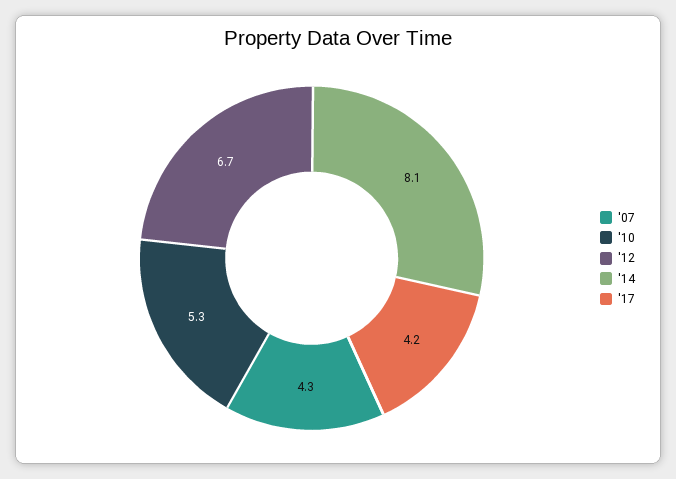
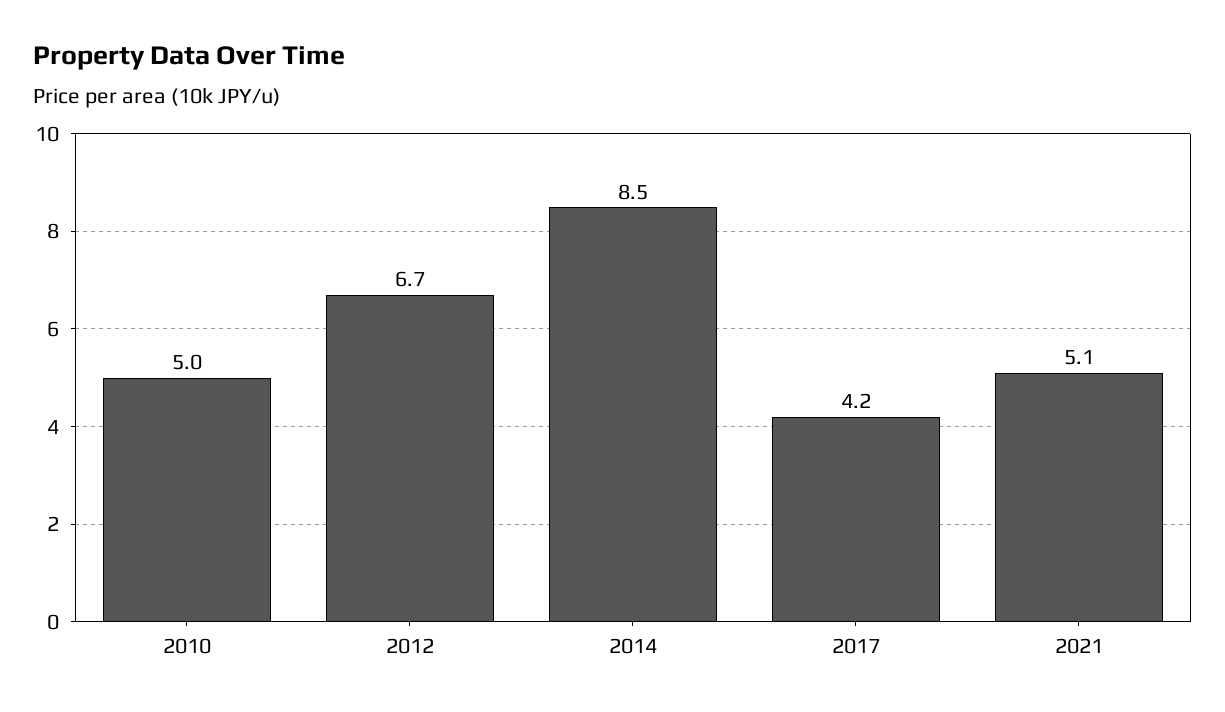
'07: 4.3 -> none
'10: 5.3 -> 5
'14: 8.1 -> 8.5
2021: none -> 5.1

